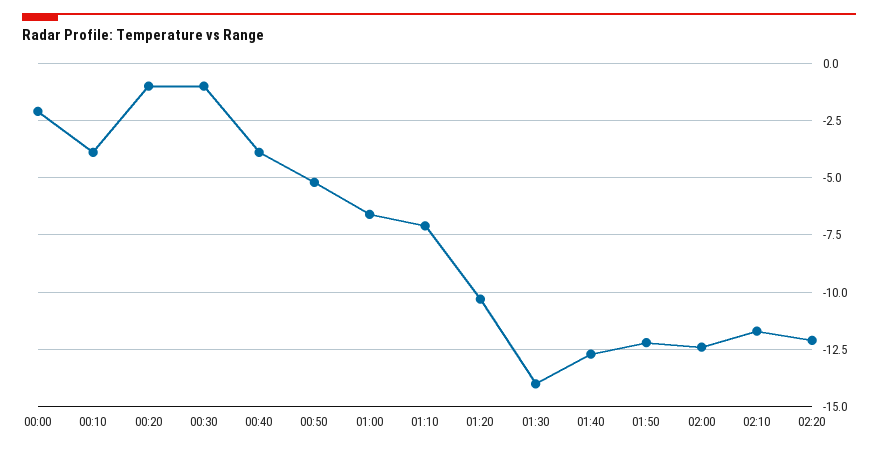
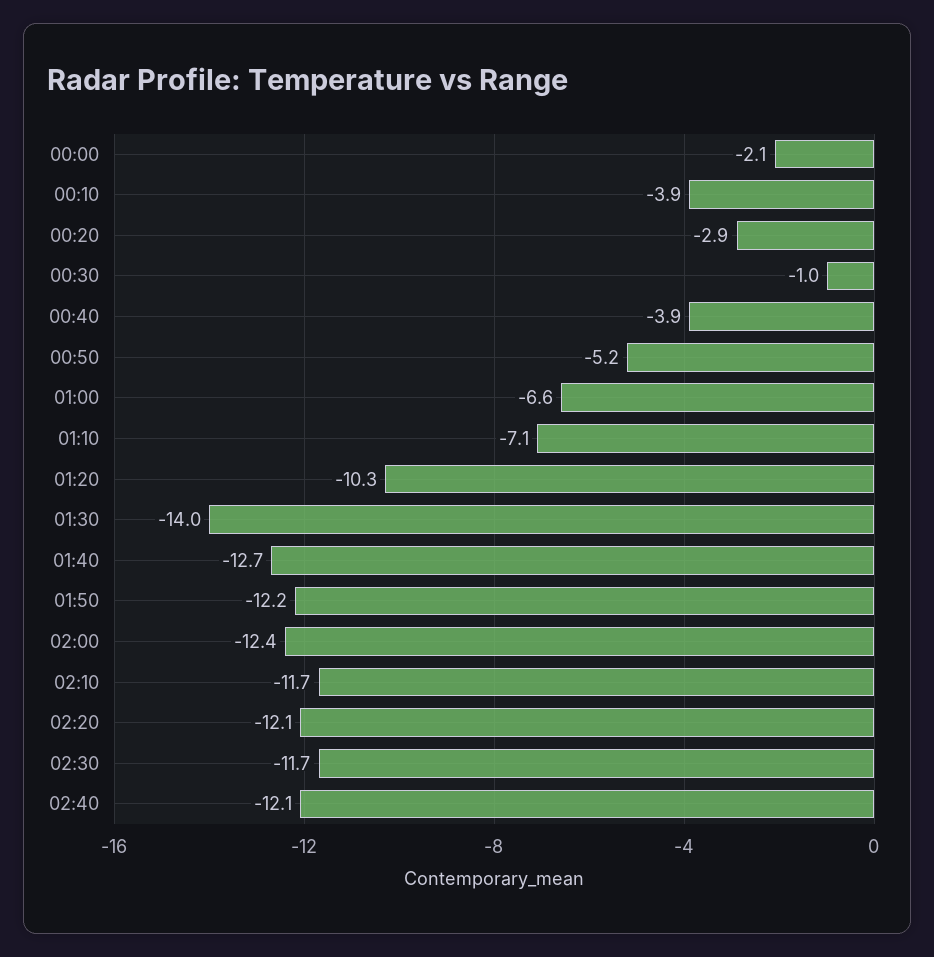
00:20: -1 -> -2.9
02:30: none -> -11.7
02:40: none -> -12.1

